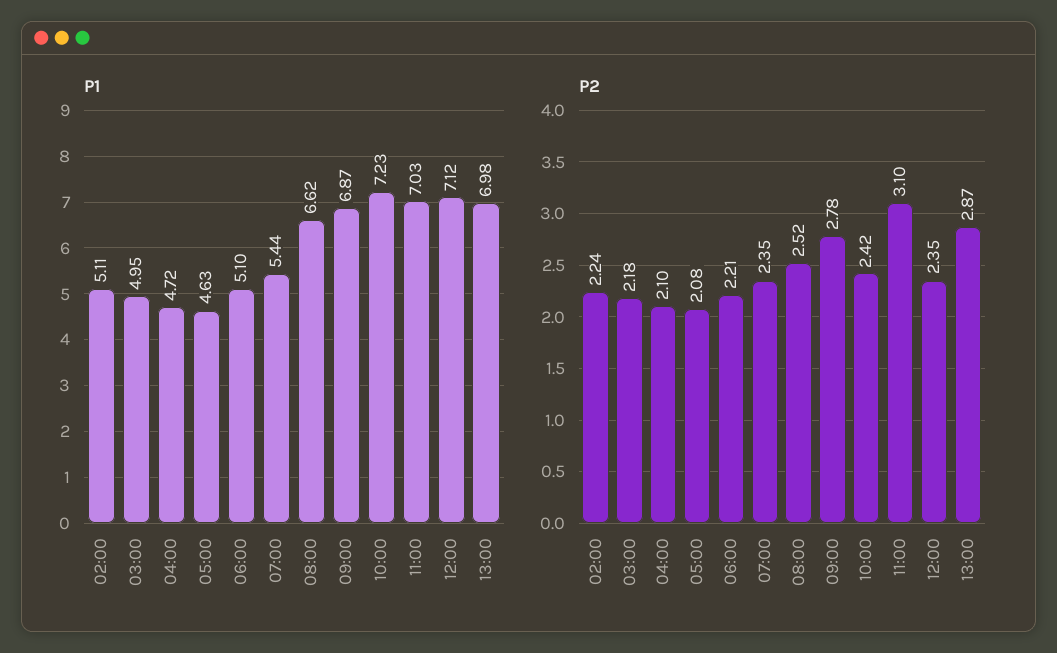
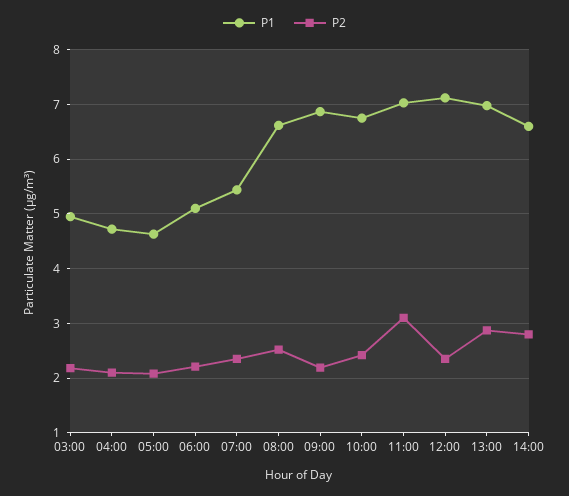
P1, 02:00: 5.11 -> none
P1, 10:00: 7.23 -> 6.8
P2, 02:00: 2.24 -> none
P2, 09:00: 2.78 -> 2.2
P1, 14:00: none -> 6.6
P2, 14:00: none -> 2.8

